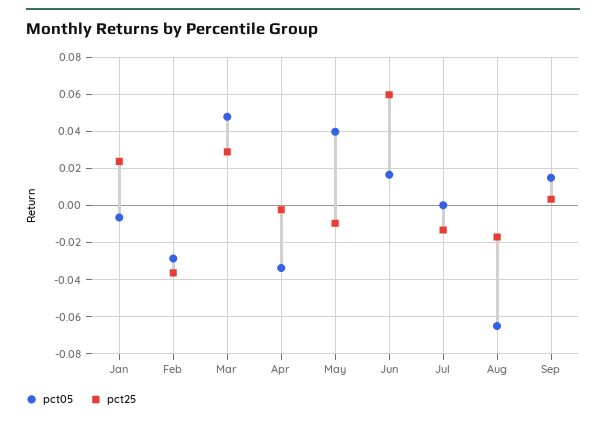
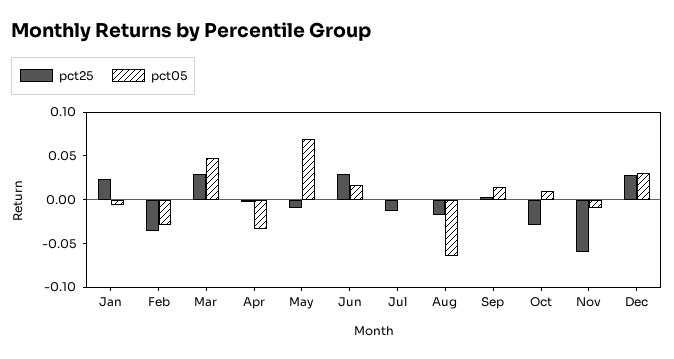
pct05, May: 0.04 -> 0.07
pct25, Jun: 0.06 -> 0.03
pct25, Oct: none -> -0.03
pct05, Oct: none -> 0.01
pct25, Nov: none -> -0.06
pct05, Nov: none -> -0.01
pct25, Dec: none -> 0.03
pct05, Dec: none -> 0.03

